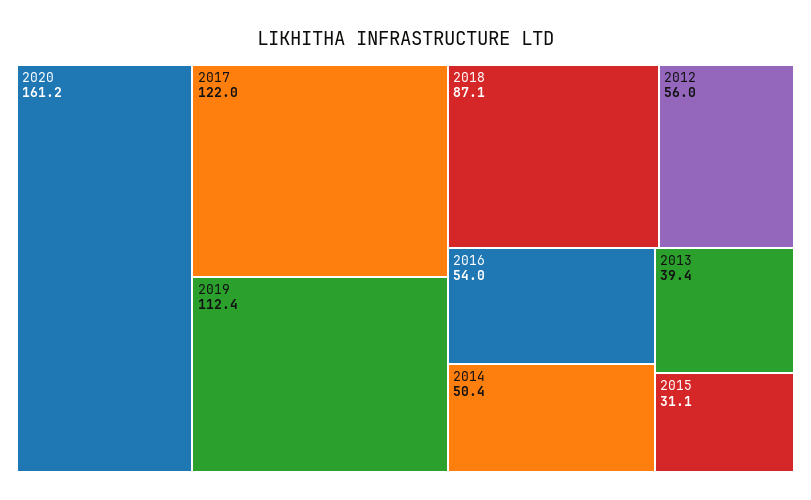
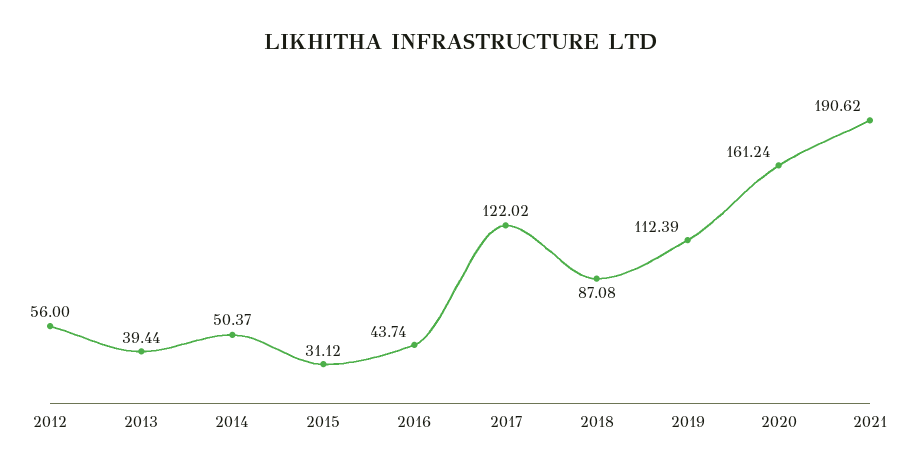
2016: 54 -> 43.74
2021: none -> 190.62

